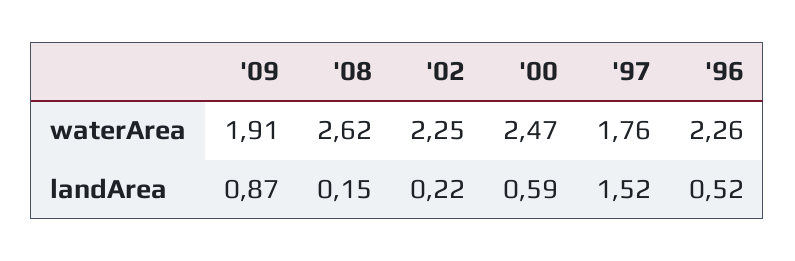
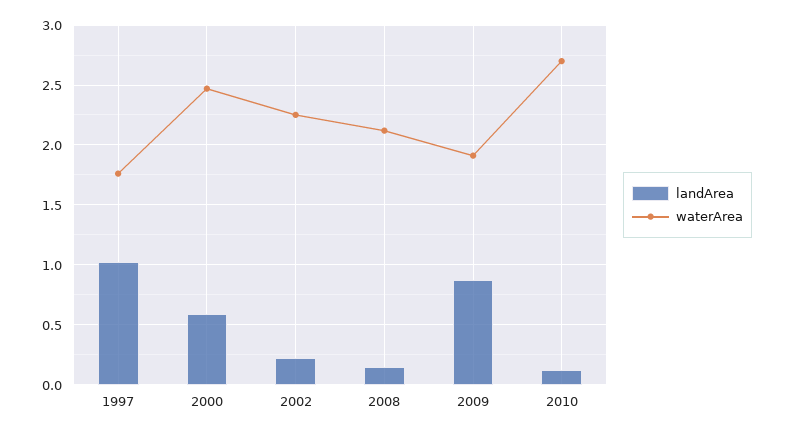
waterArea, '08: 2.62 -> 2.1
waterArea, '96: 2.26 -> none
landArea, '97: 1.52 -> 1
landArea, '96: 0.52 -> none
landArea, 2010: none -> 0.1
waterArea, 2010: none -> 2.7

